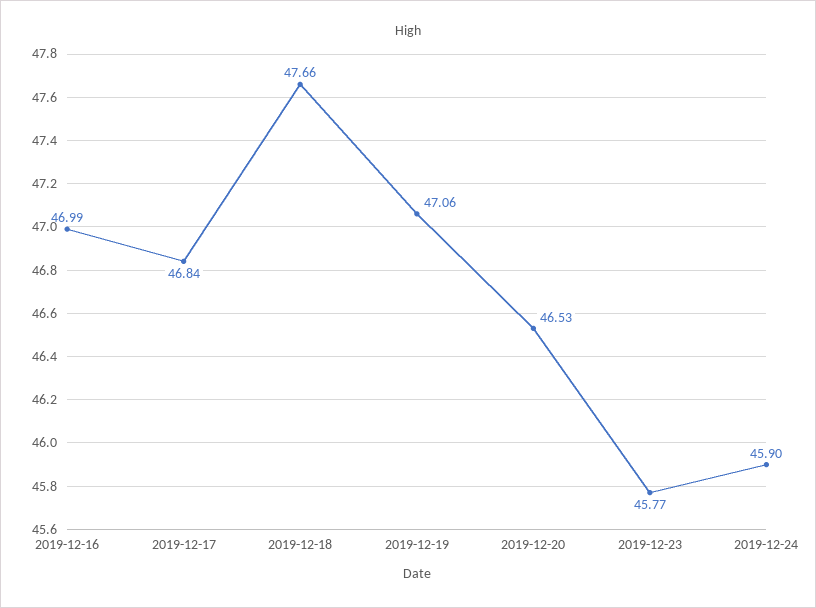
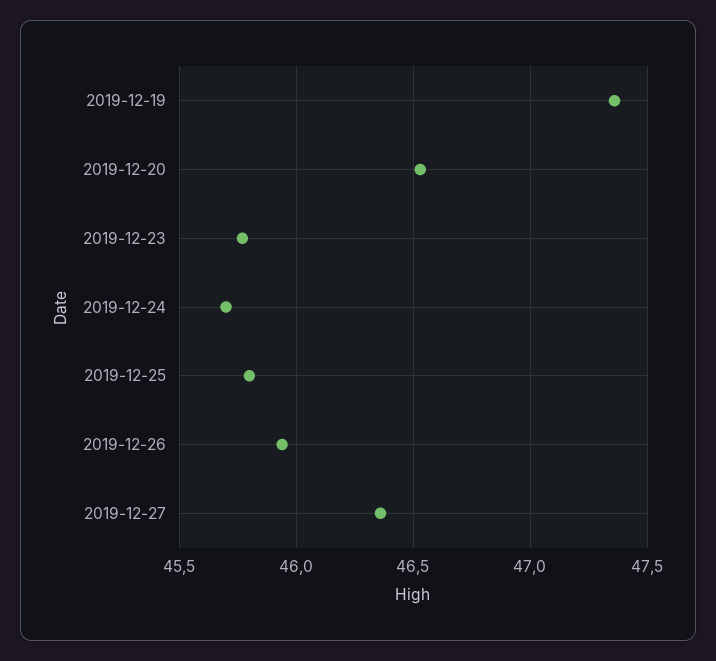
2019-12-16: 46.99 -> none
2019-12-17: 46.84 -> none
2019-12-18: 47.66 -> none
2019-12-19: 47.06 -> 47.35
2019-12-24: 45.9 -> 45.7
2019-12-25: none -> 45.8
2019-12-26: none -> 45.95
2019-12-27: none -> 46.35

